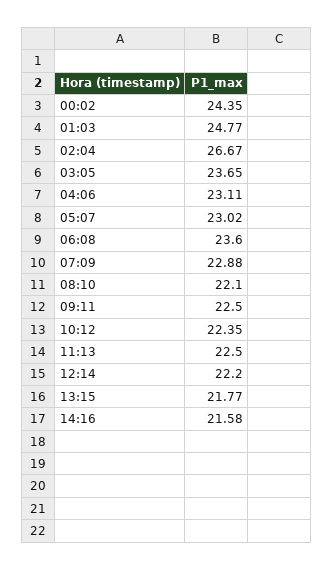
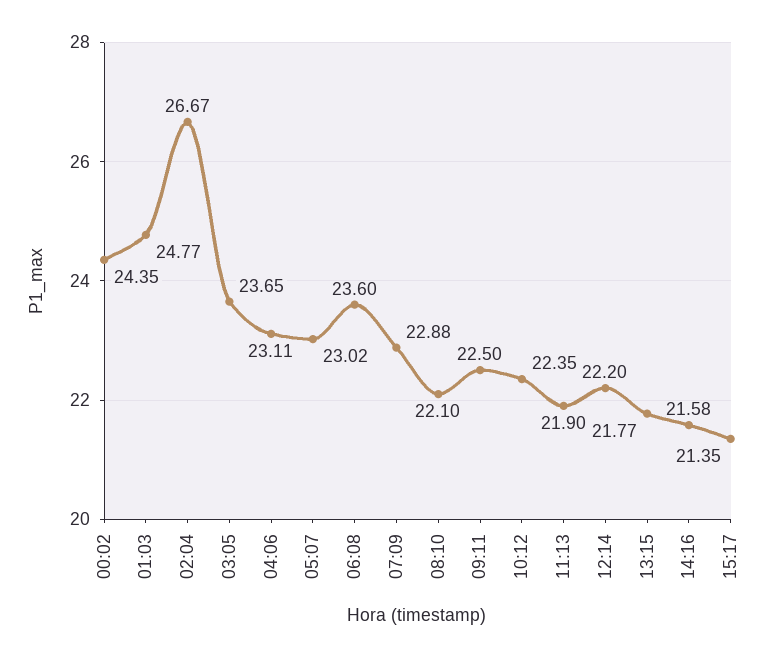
11:13: 22.5 -> 21.9
15:17: none -> 21.35

